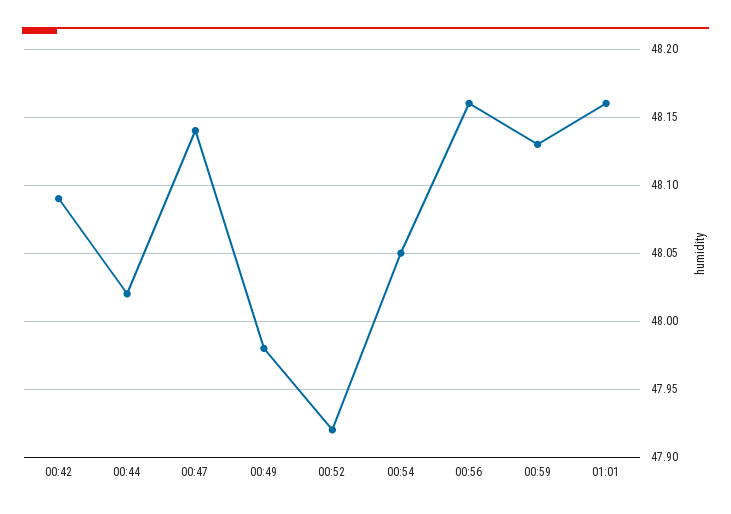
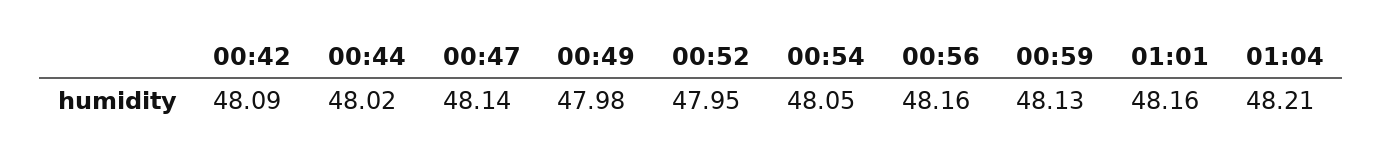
00:52: 47.92 -> 47.95
01:04: none -> 48.21

